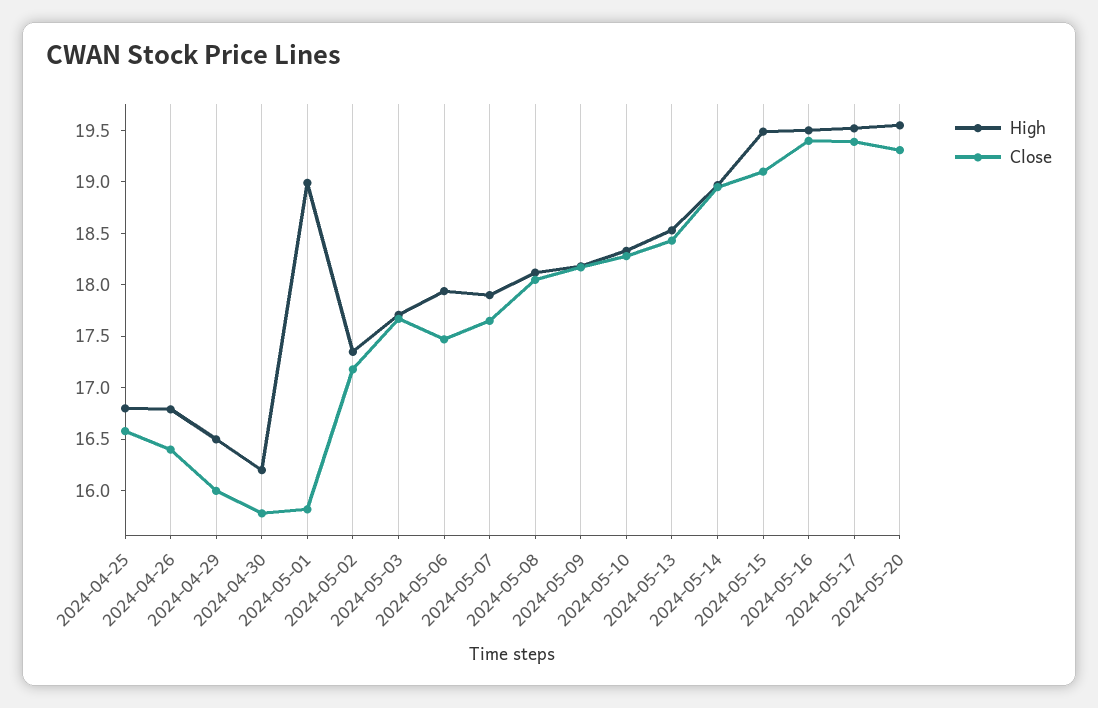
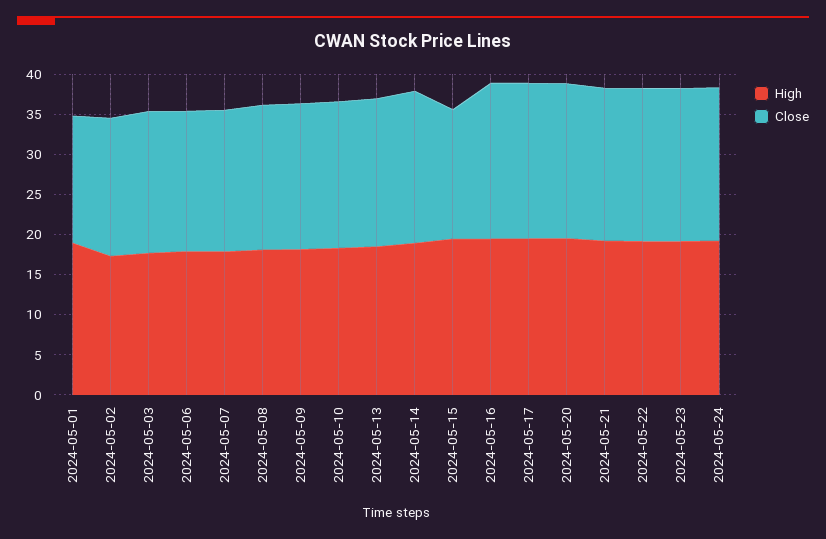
High, 2024-04-25: 16.8 -> none
Close, 2024-04-25: 16.6 -> none
High, 2024-04-26: 16.8 -> none
Close, 2024-04-26: 16.4 -> none
High, 2024-04-29: 16.5 -> none
Close, 2024-04-29: 16 -> none
High, 2024-04-30: 16.2 -> none
Close, 2024-04-30: 15.8 -> none
Close, 2024-05-15: 19.1 -> 16
High, 2024-05-21: none -> 19
Close, 2024-05-21: none -> 19
High, 2024-05-22: none -> 19
Close, 2024-05-22: none -> 19
High, 2024-05-23: none -> 19
Close, 2024-05-23: none -> 19
High, 2024-05-24: none -> 19
Close, 2024-05-24: none -> 19

